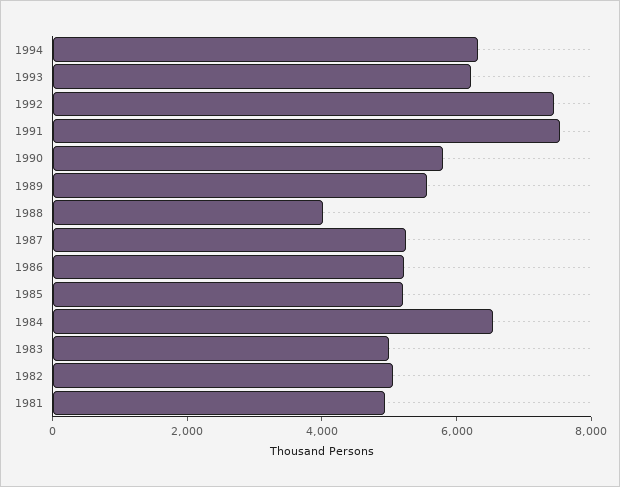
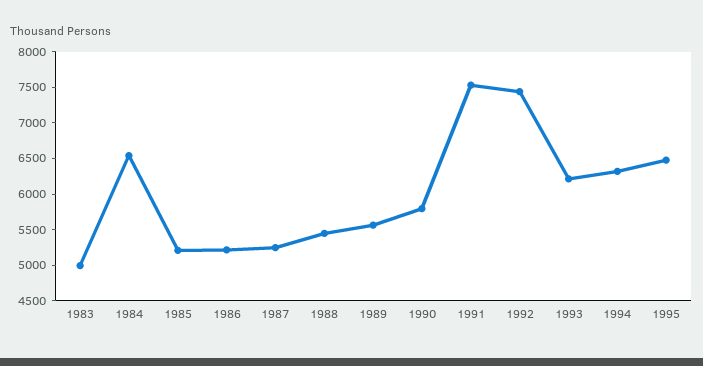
1988: 4000 -> 5500
1982: 5000 -> none
1981: 5000 -> none
1995: none -> 6500

